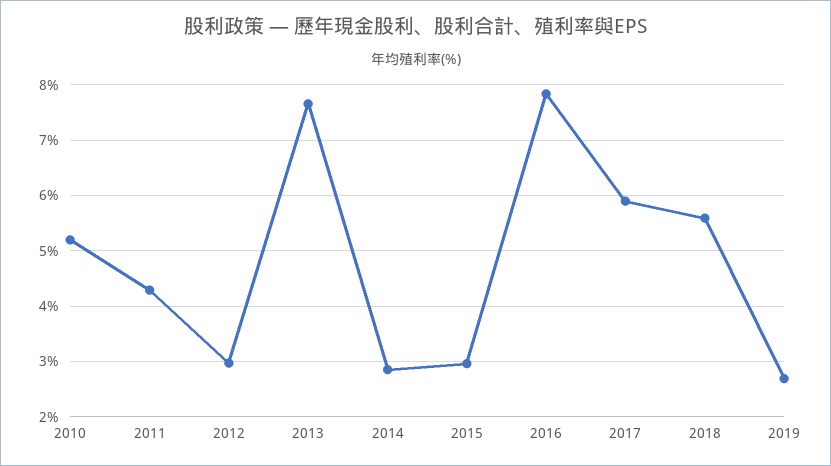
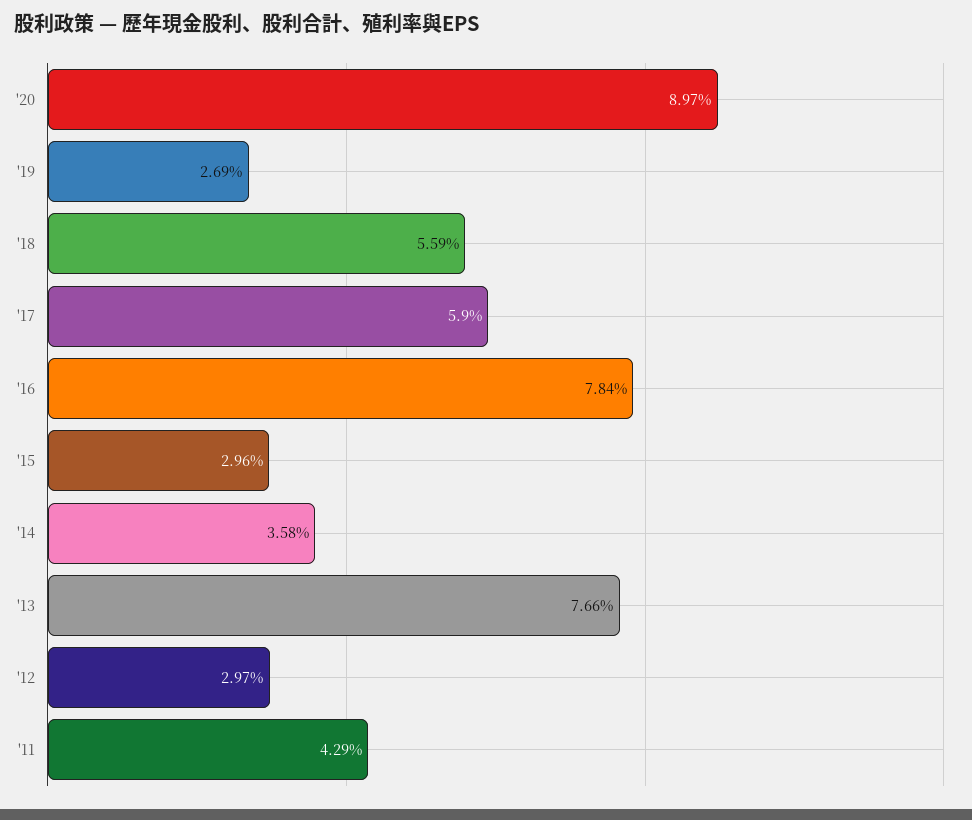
2010: 5.2 -> none
2014: 2.8 -> 3.58
'20: none -> 8.97

